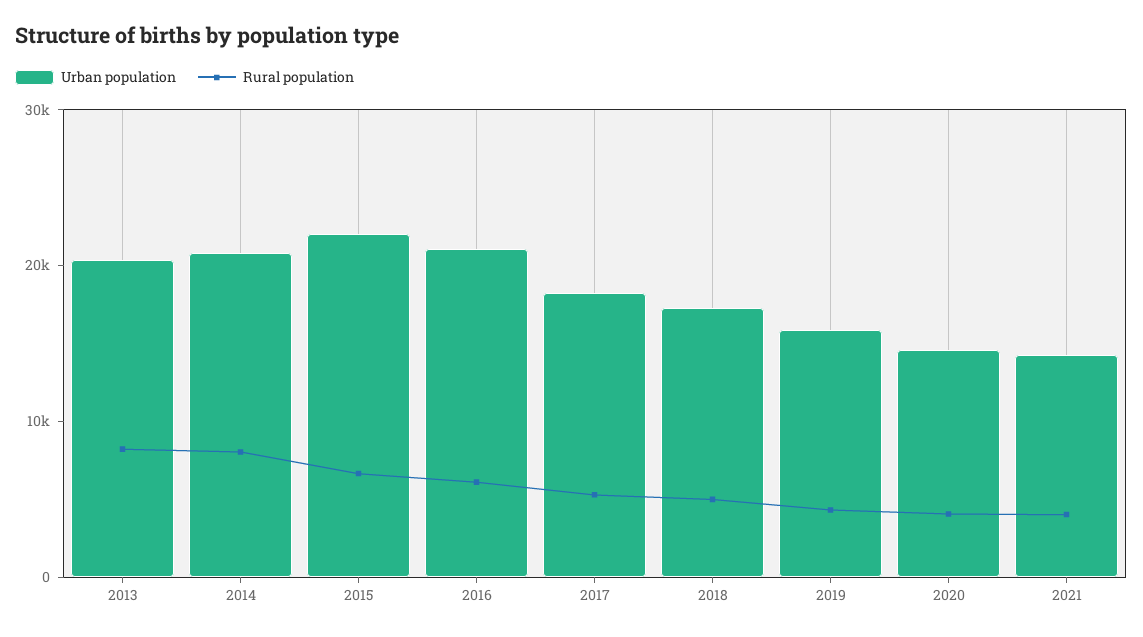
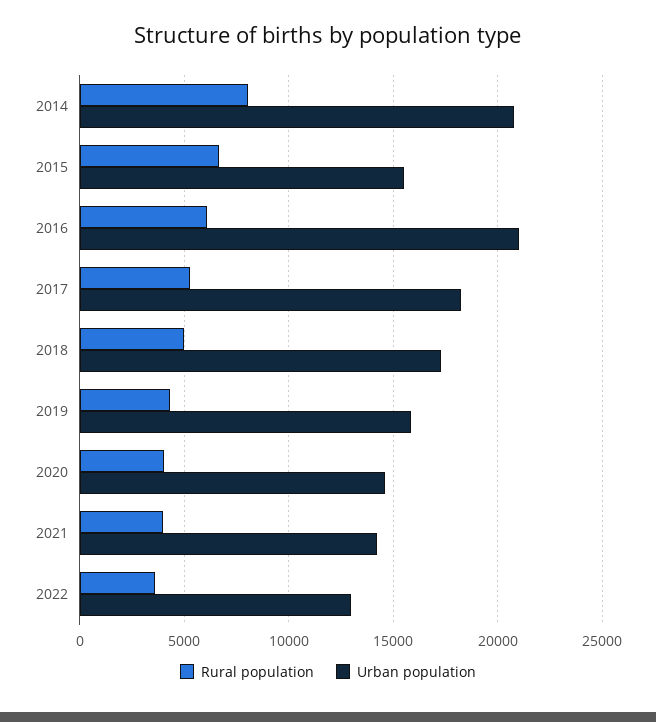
Urban population, 2013: 20000 -> none
Rural population, 2013: 8000 -> none
Urban population, 2015: 22000 -> 15500
Rural population, 2022: none -> 3500
Urban population, 2022: none -> 13000

